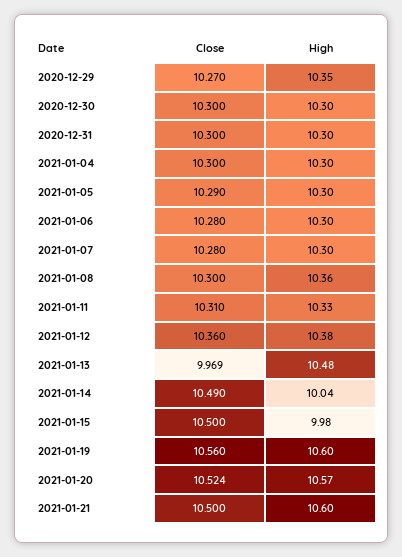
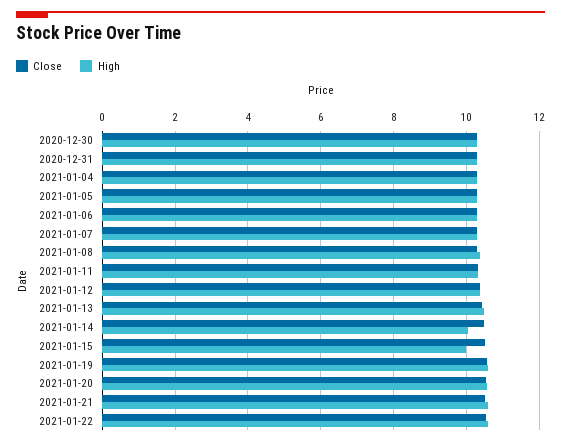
Close, 2020-12-29: 10.27 -> none
High, 2020-12-29: 10.35 -> none
Close, 2021-01-13: 9.969 -> 10.4
Close, 2021-01-22: none -> 10.6
High, 2021-01-22: none -> 10.6

